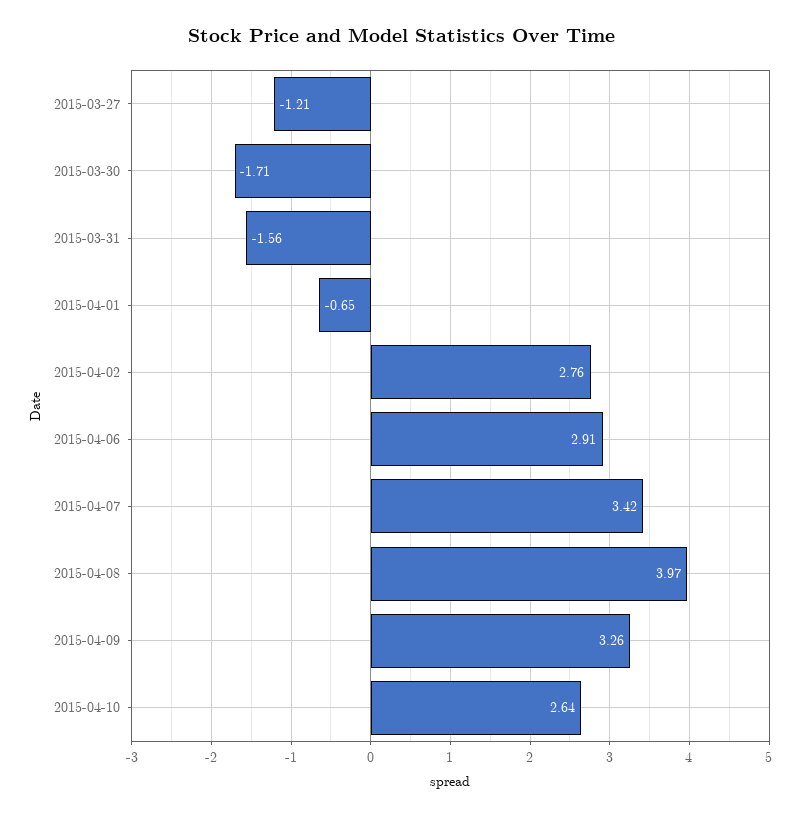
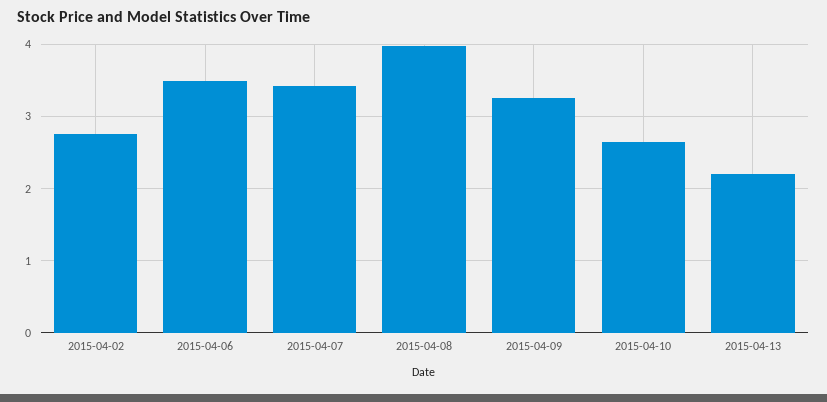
2015-03-27: -1.21 -> none
2015-03-30: -1.71 -> none
2015-03-31: -1.56 -> none
2015-04-01: -0.65 -> none
2015-04-06: 2.91 -> 3.5
2015-04-13: none -> 2.2

